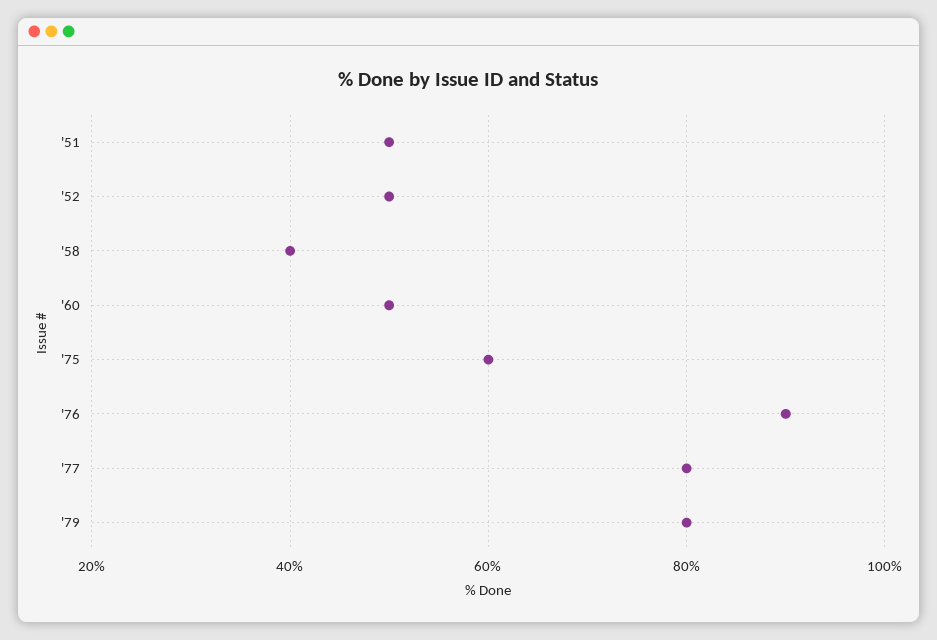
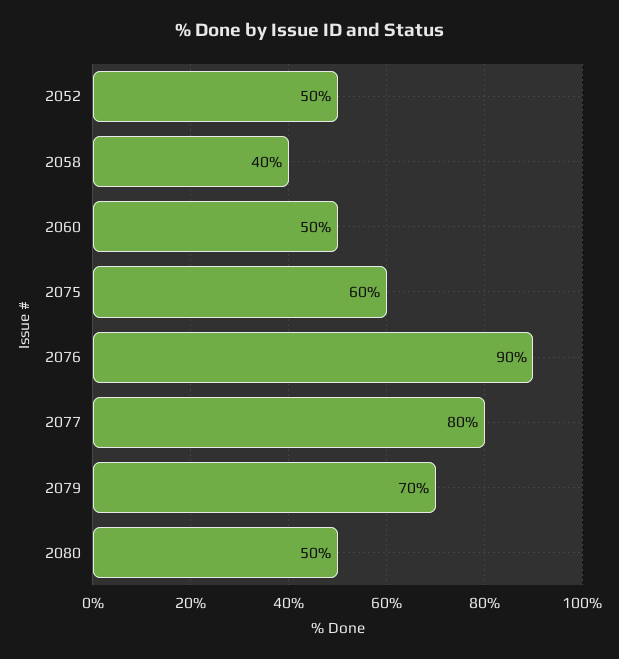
'51: 50 -> none
'79: 80 -> 70
2080: none -> 50

